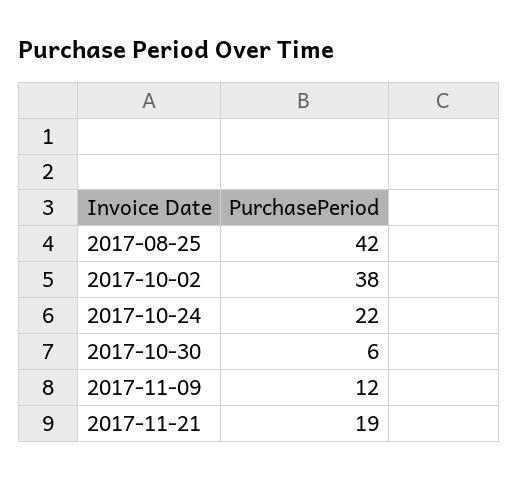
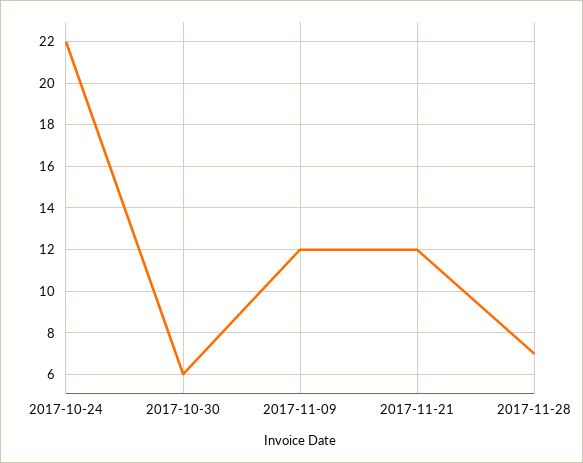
2017-08-25: 42 -> none
2017-10-02: 38 -> none
2017-11-21: 19 -> 12
2017-11-28: none -> 7

